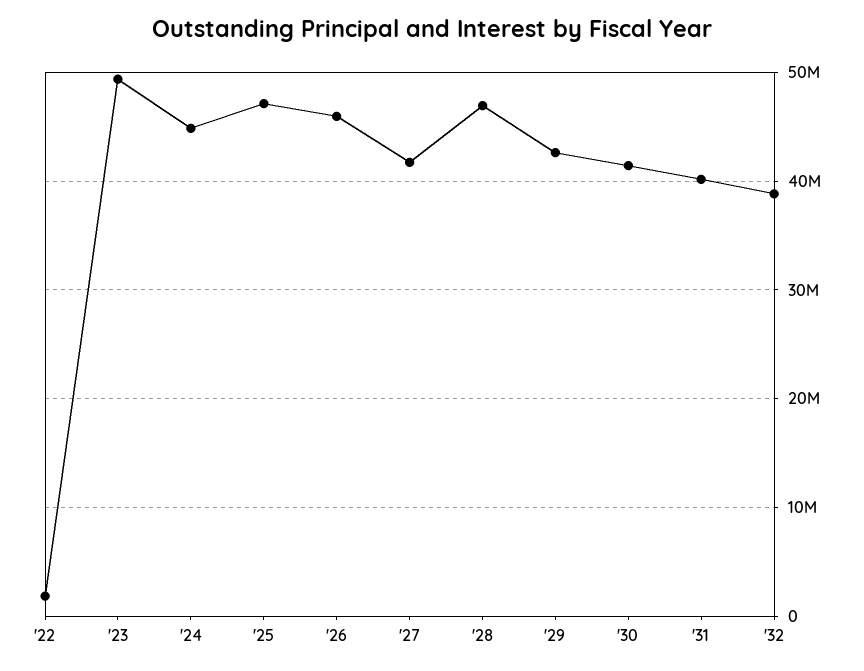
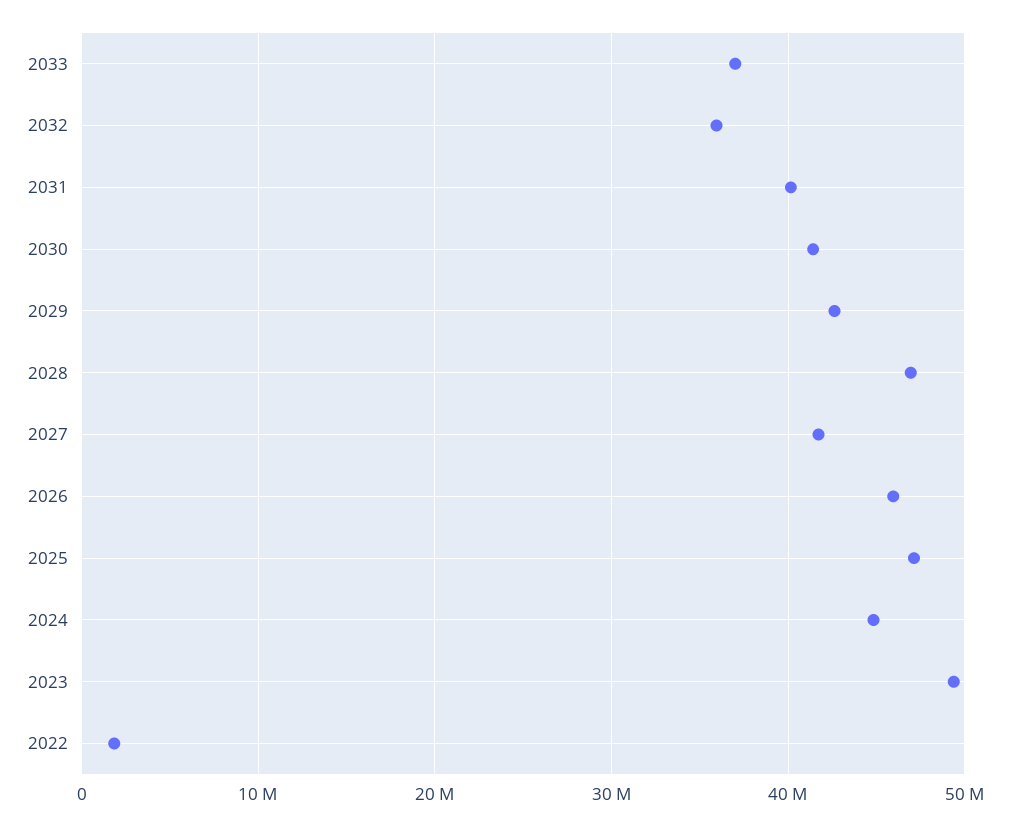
'32: 39000000 -> 36000000
2033: none -> 37000000

